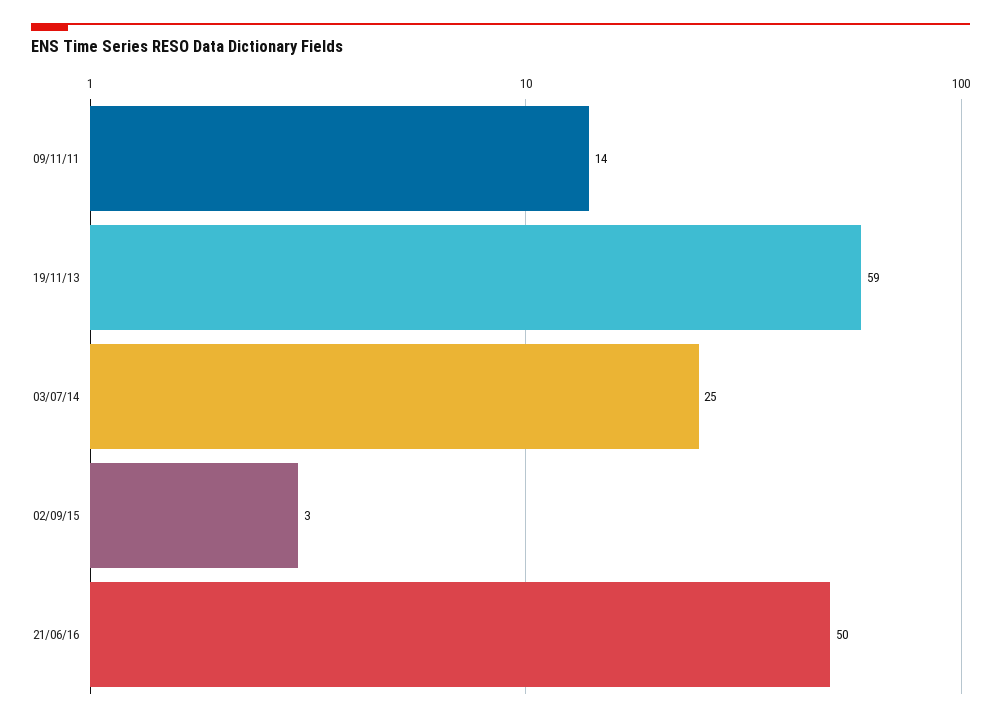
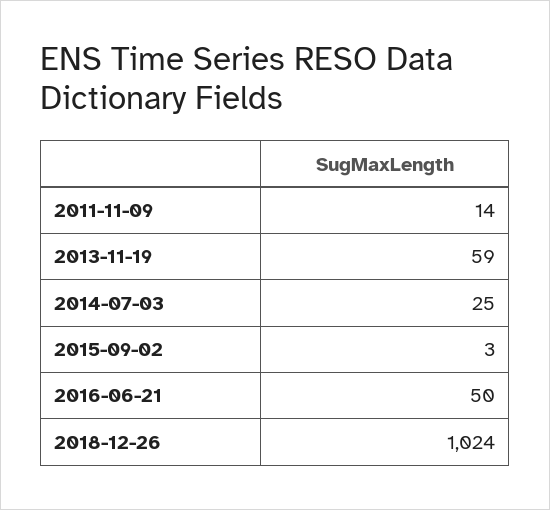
2018-12-26: none -> 1024

